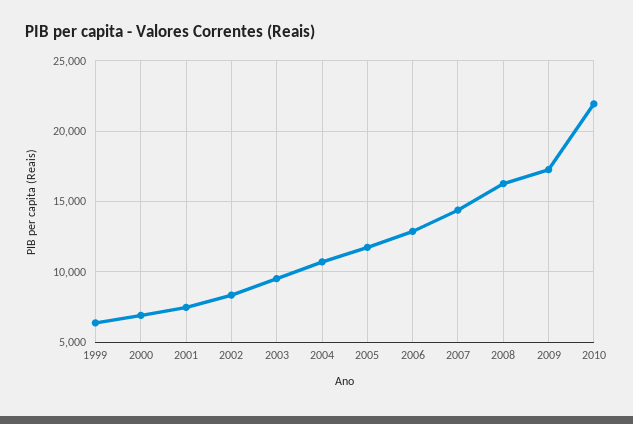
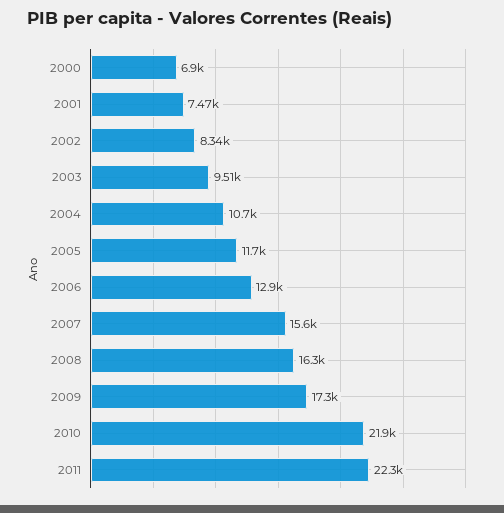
1999: 6500 -> none
2007: 14500 -> 15600
2011: none -> 22300

